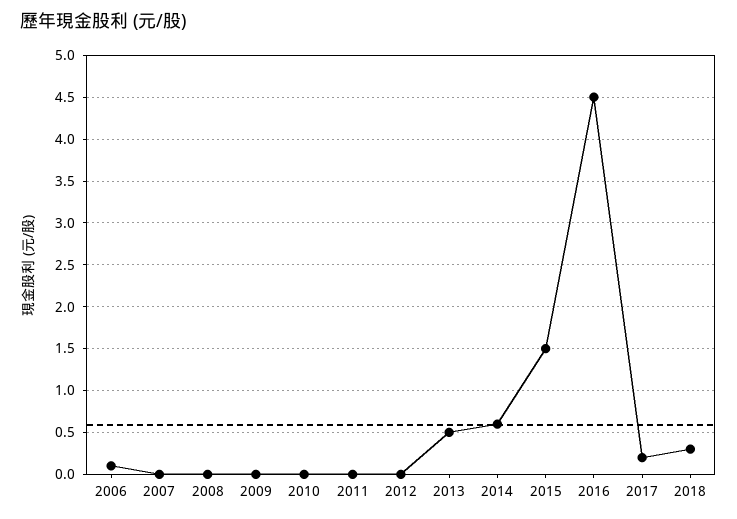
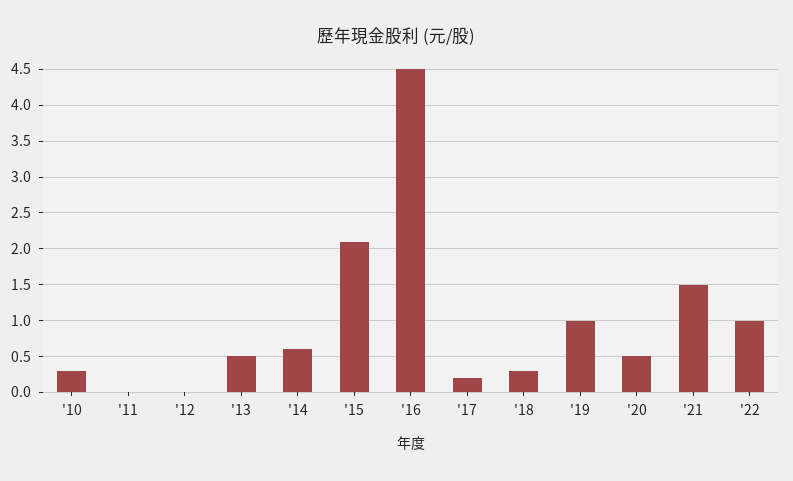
2006: 0.1 -> none
2007: 0 -> none
2008: 0 -> none
2009: 0 -> none
2010: 0 -> 0.3
2015: 1.5 -> 2.1
'19: none -> 1
'20: none -> 0.5
'21: none -> 1.5
'22: none -> 1

